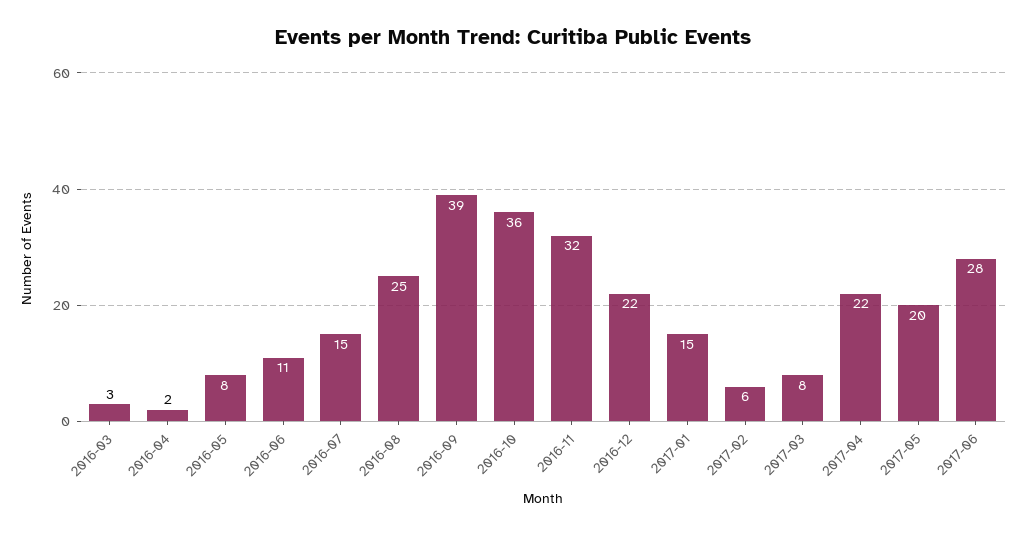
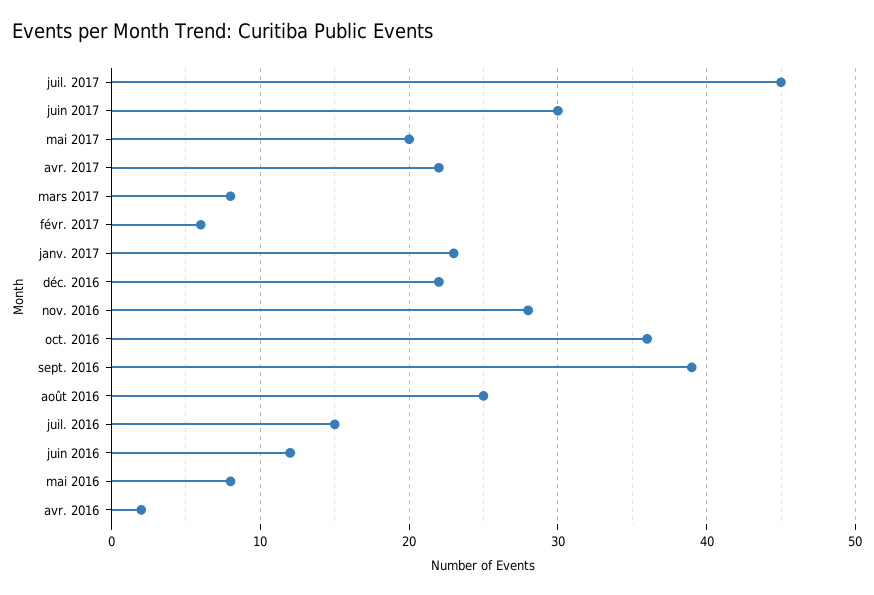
2016-03: 3 -> none
2016-06: 11 -> 12
2016-11: 32 -> 28
2017-01: 15 -> 23
2017-06: 28 -> 30
juil. 2017: none -> 45

